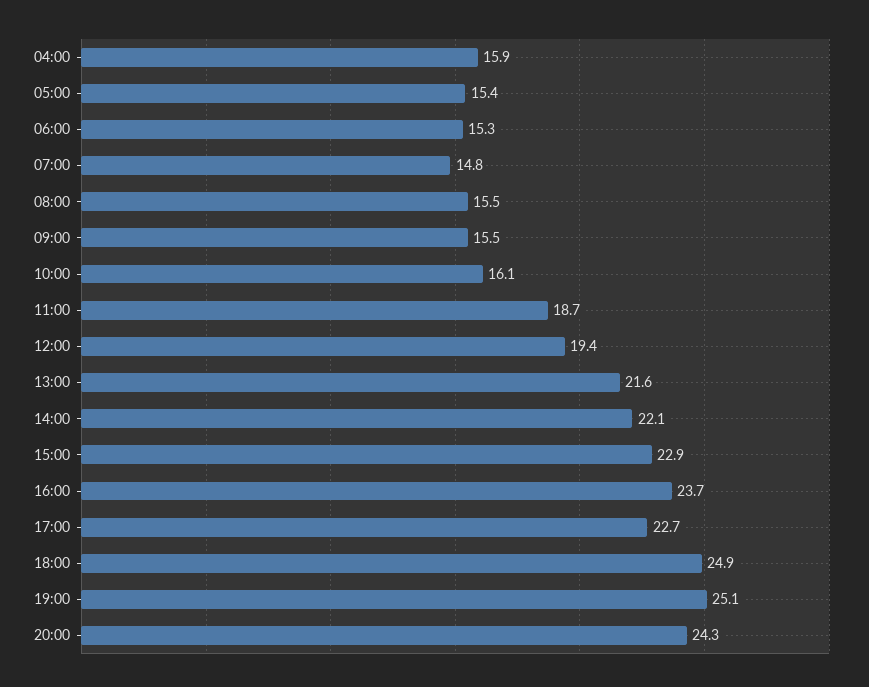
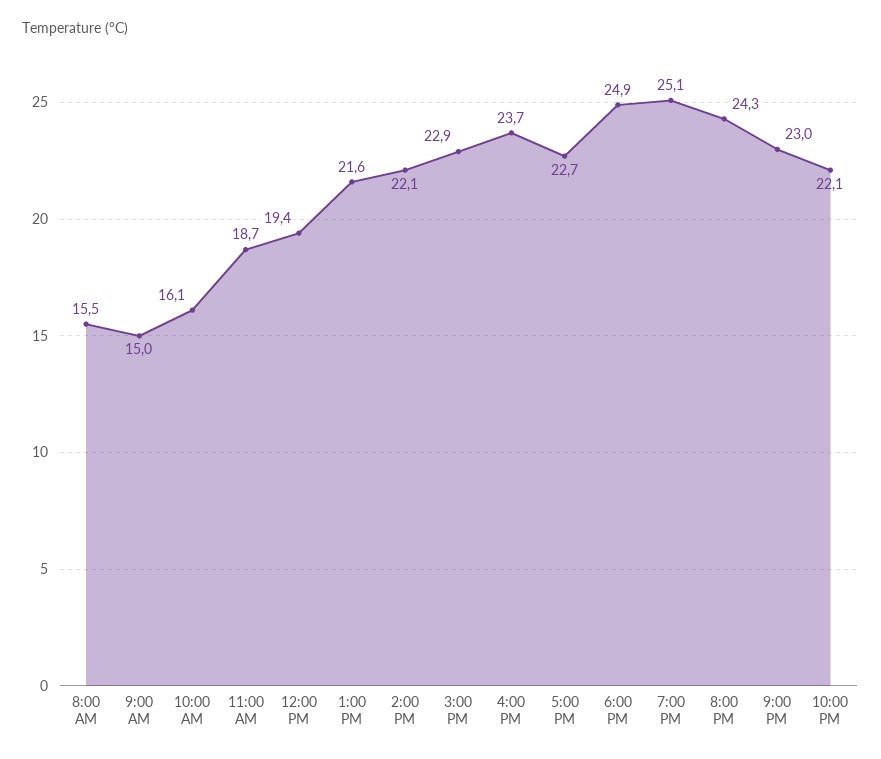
04:00: 15.9 -> none
05:00: 15.4 -> none
06:00: 15.3 -> none
07:00: 14.8 -> none
09:00: 15.5 -> 15
9:00 PM: none -> 23
10:00 PM: none -> 22.1

